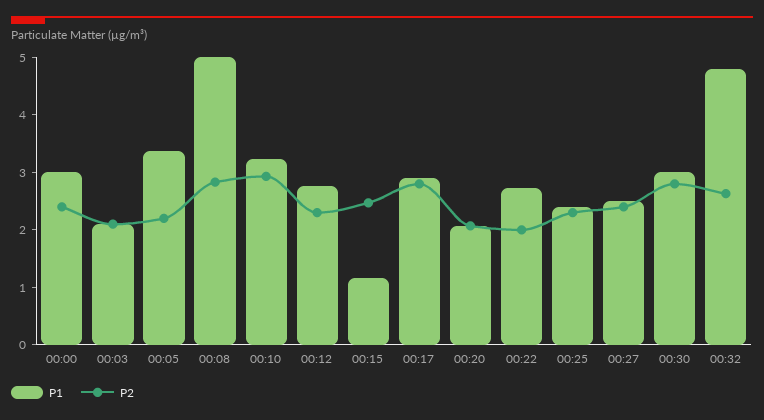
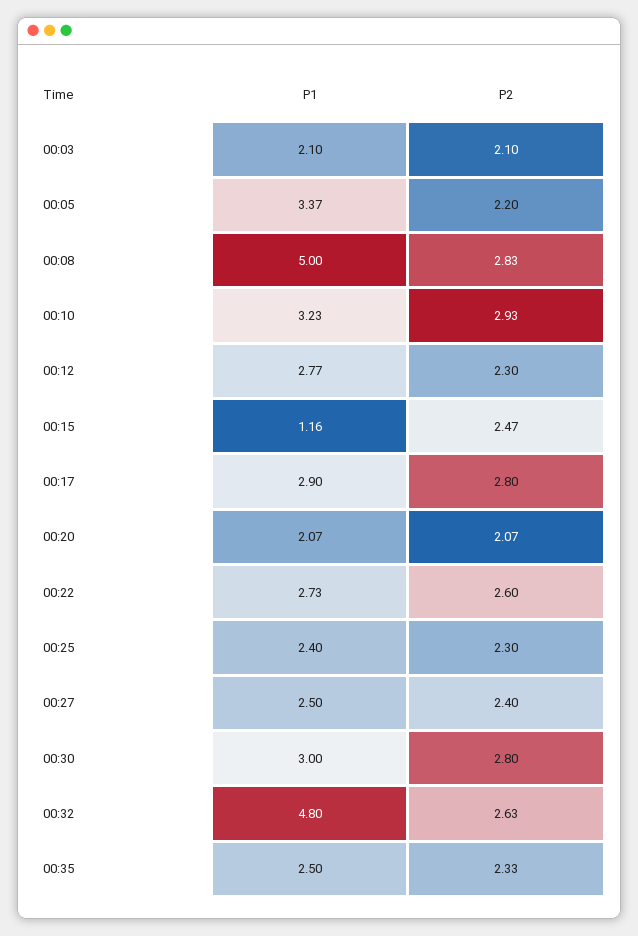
P1, 00:00: 3 -> none
P2, 00:00: 2.4 -> none
P2, 00:22: 2 -> 2.6
P1, 00:35: none -> 2.5
P2, 00:35: none -> 2.33

